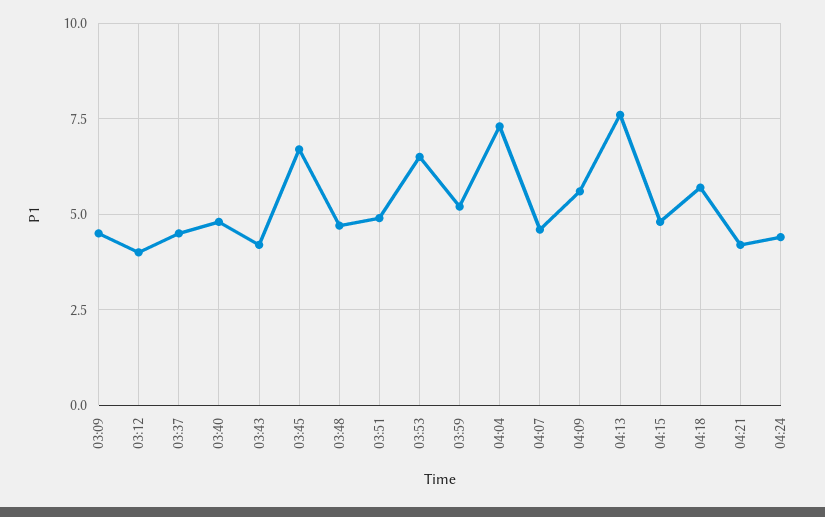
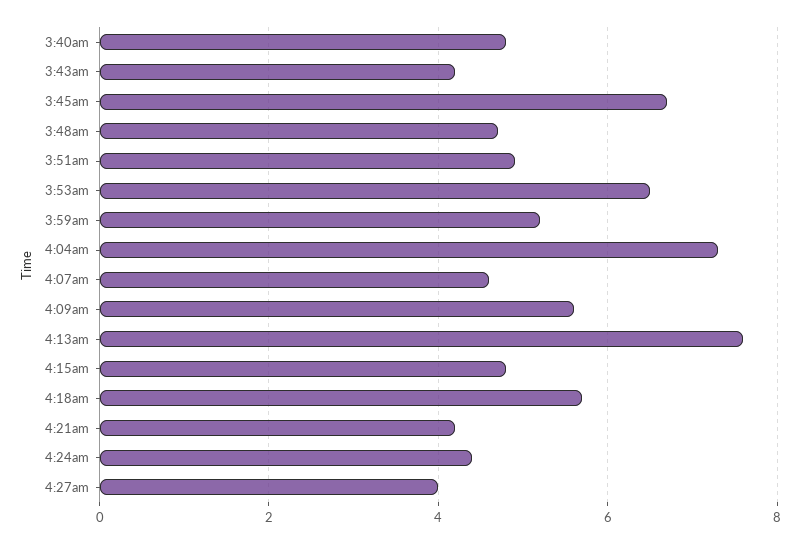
03:09: 4.5 -> none
03:12: 4 -> none
03:37: 4.5 -> none
4:27am: none -> 4

